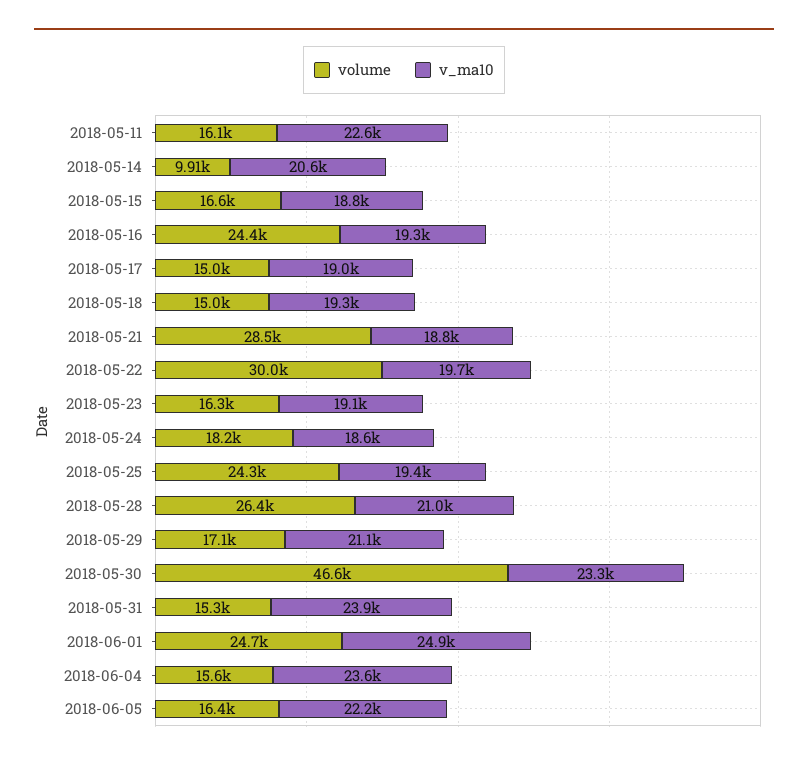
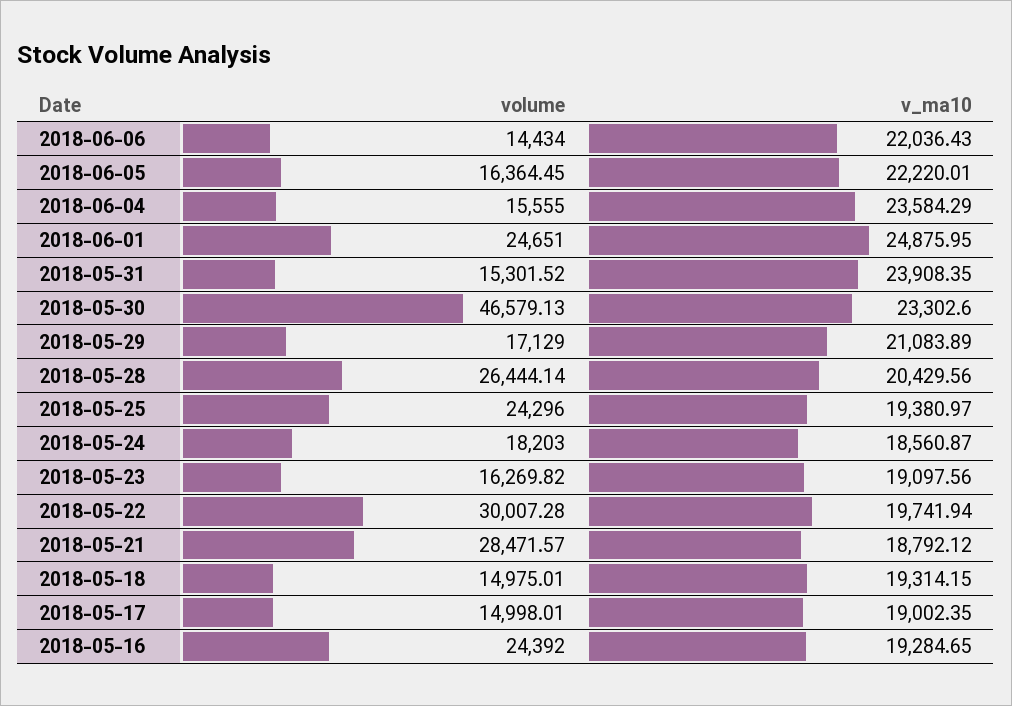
volume, 2018-05-11: 16100 -> none
v_ma10, 2018-05-11: 22600 -> none
volume, 2018-05-14: 9910 -> none
v_ma10, 2018-05-14: 20600 -> none
volume, 2018-05-15: 16600 -> none
v_ma10, 2018-05-15: 18800 -> none
v_ma10, 2018-05-28: 21000 -> 20429.56
volume, 2018-06-06: none -> 14434
v_ma10, 2018-06-06: none -> 22036.43

